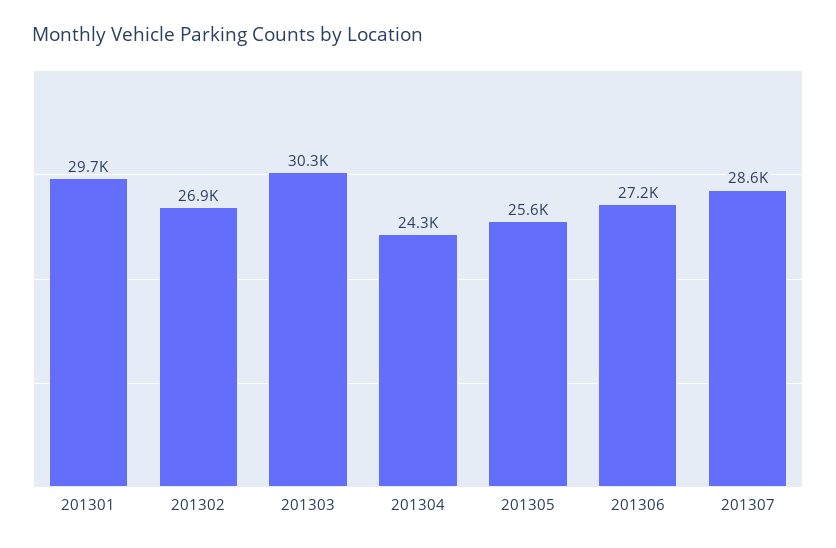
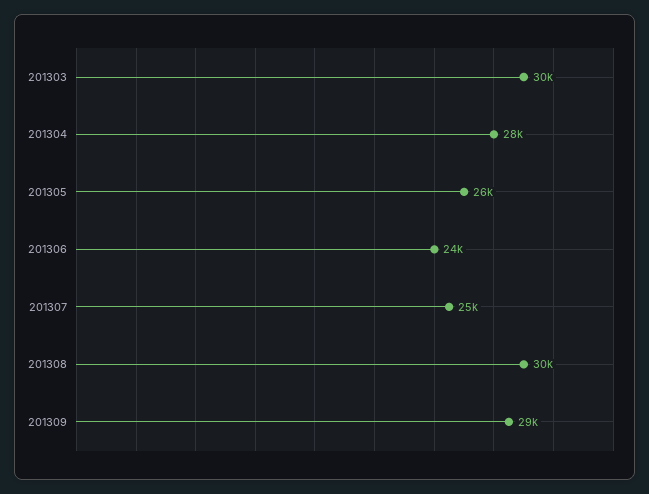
201301: 29700 -> none
201302: 26900 -> none
201304: 24300 -> 28000
201306: 27200 -> 24000
201307: 28600 -> 25000
201308: none -> 30000
201309: none -> 29000

